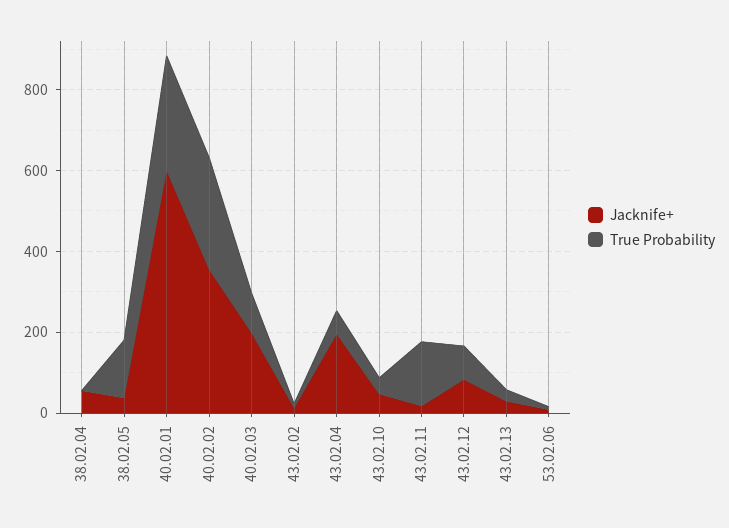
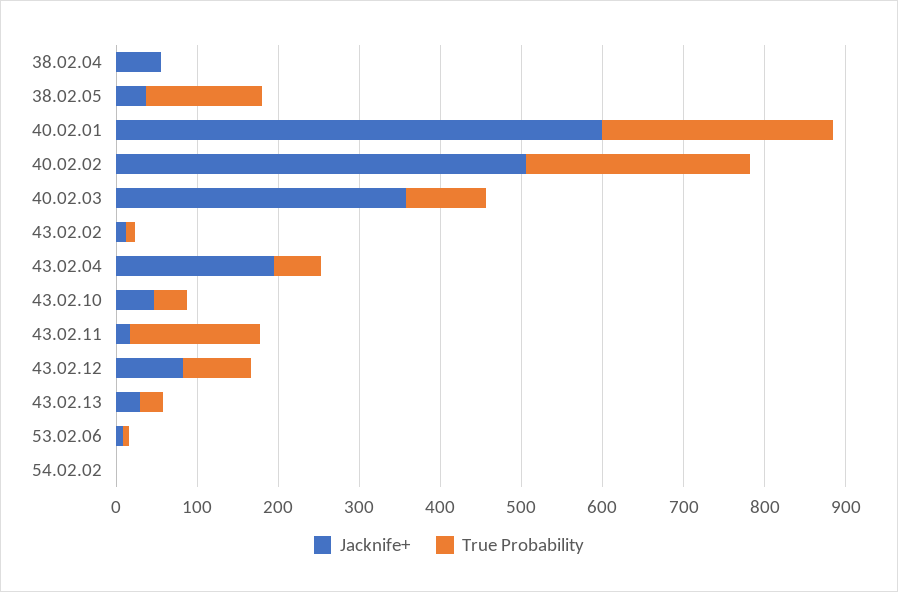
Jacknife+, 40.02.02: 350 -> 500
Jacknife+, 40.02.03: 200 -> 360
Jacknife+, 54.02.02: none -> 0
True Probability, 54.02.02: none -> 0

